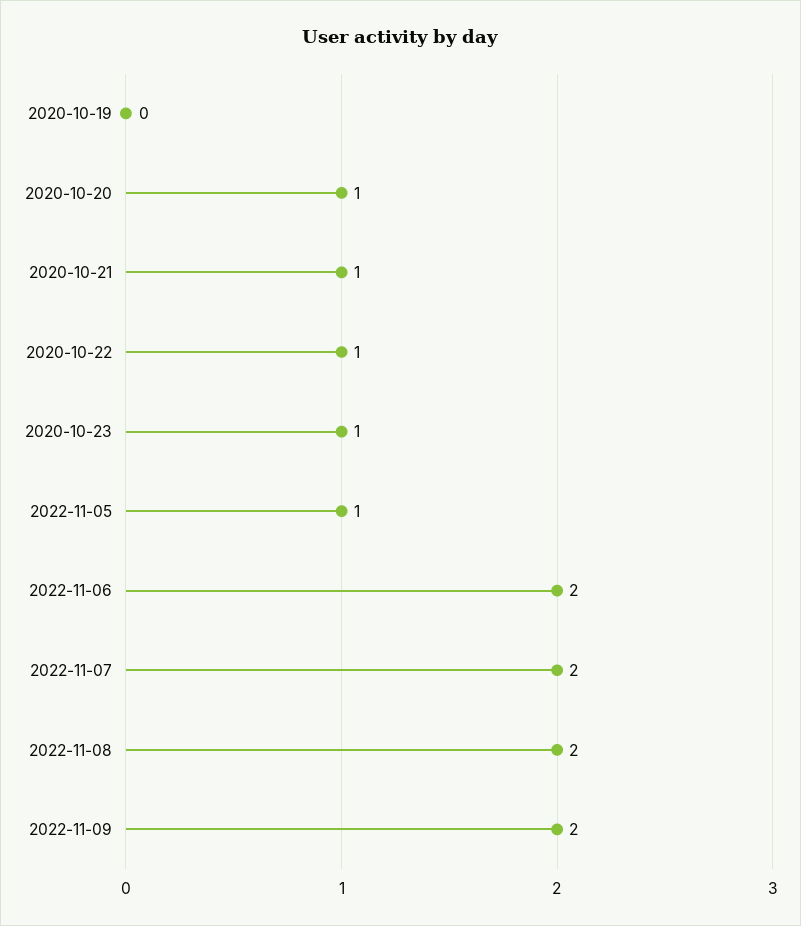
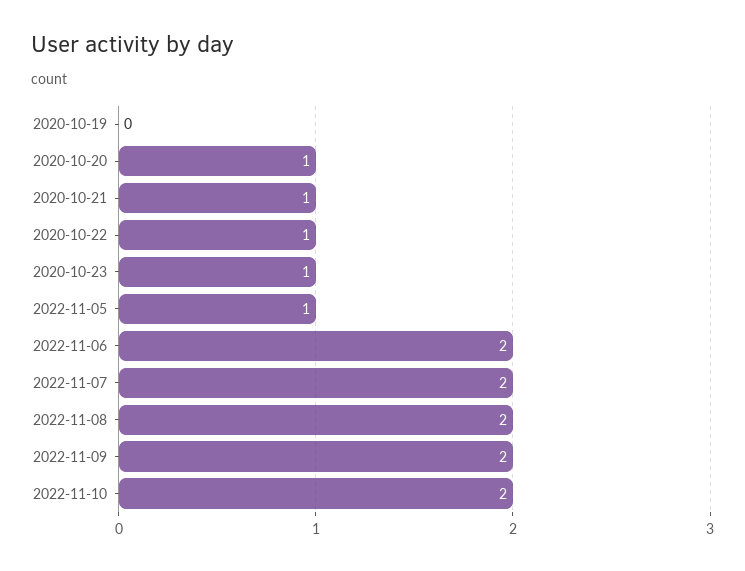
2022-11-10: none -> 2

